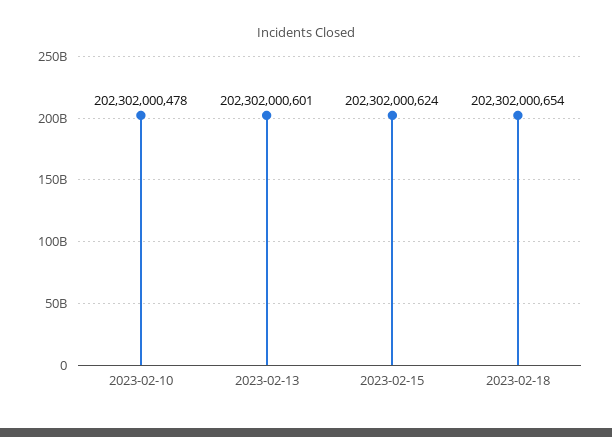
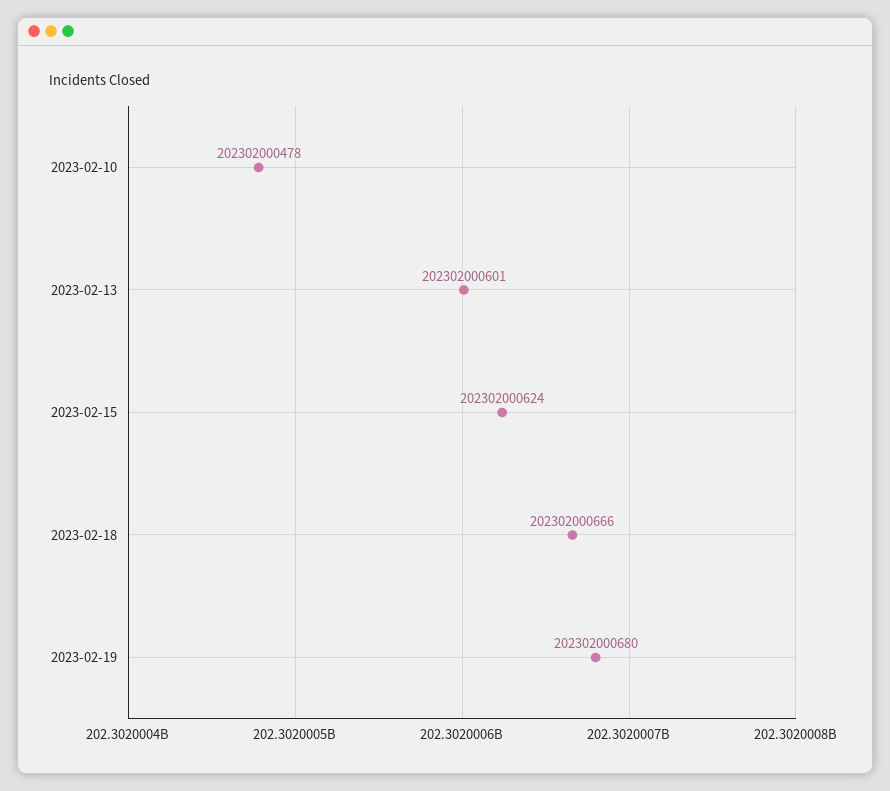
2023-02-18: 202302000654 -> 202302000666
2023-02-19: none -> 202302000680

